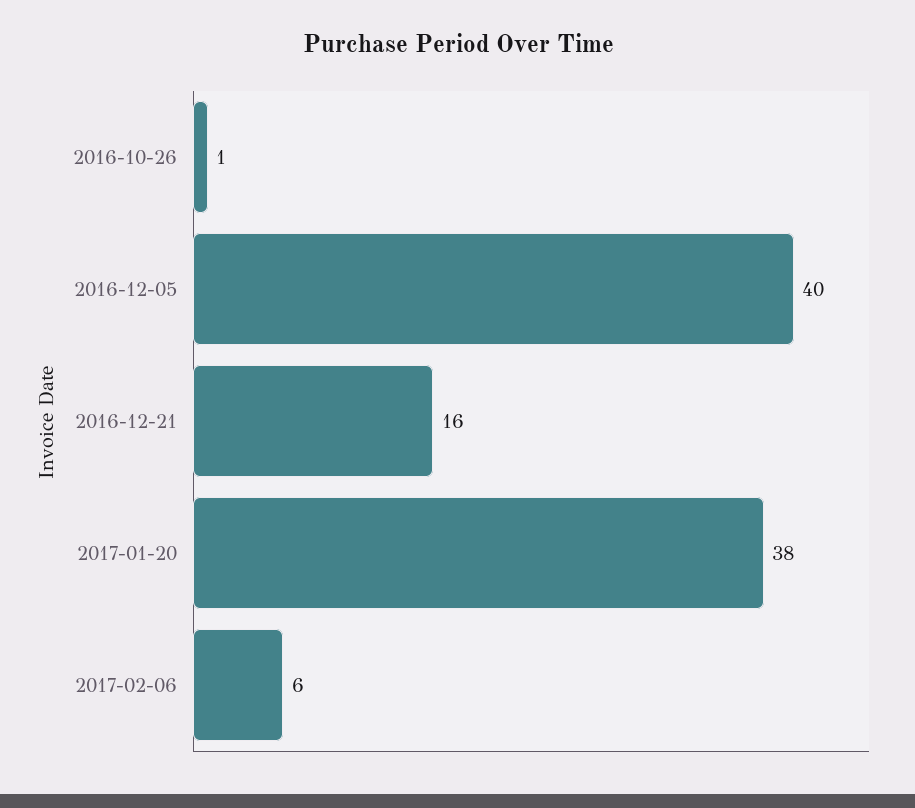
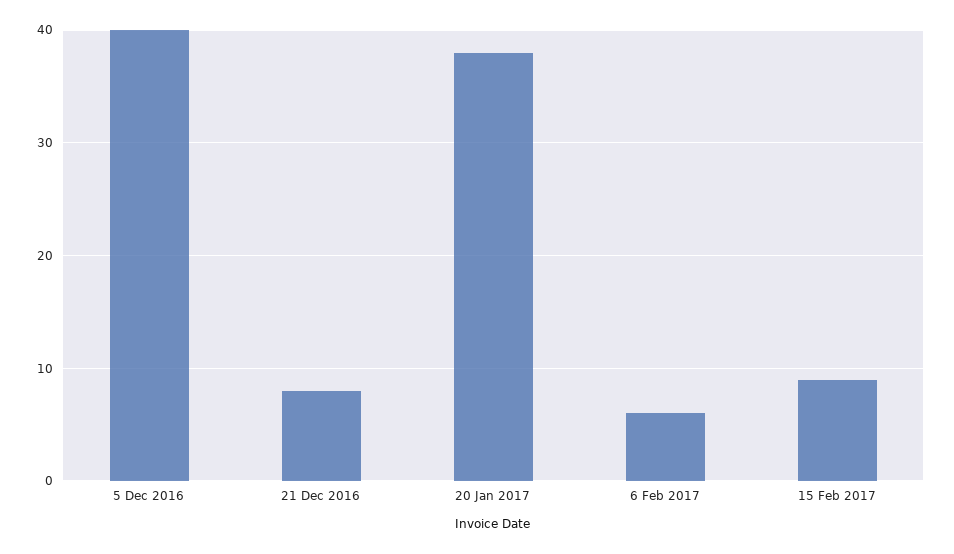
2016-10-26: 1 -> none
2016-12-21: 16 -> 8
15 Feb 2017: none -> 9

